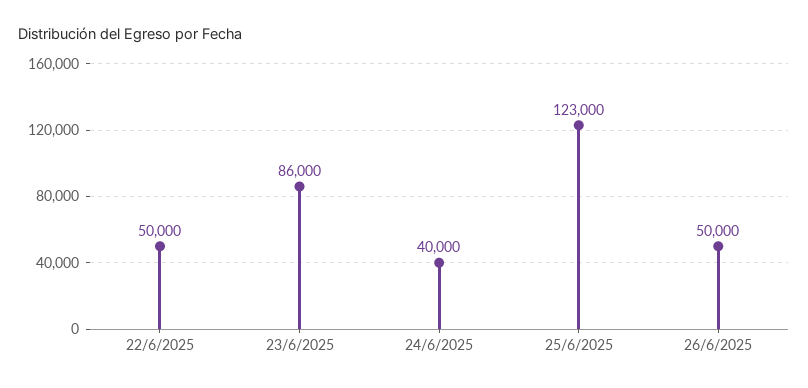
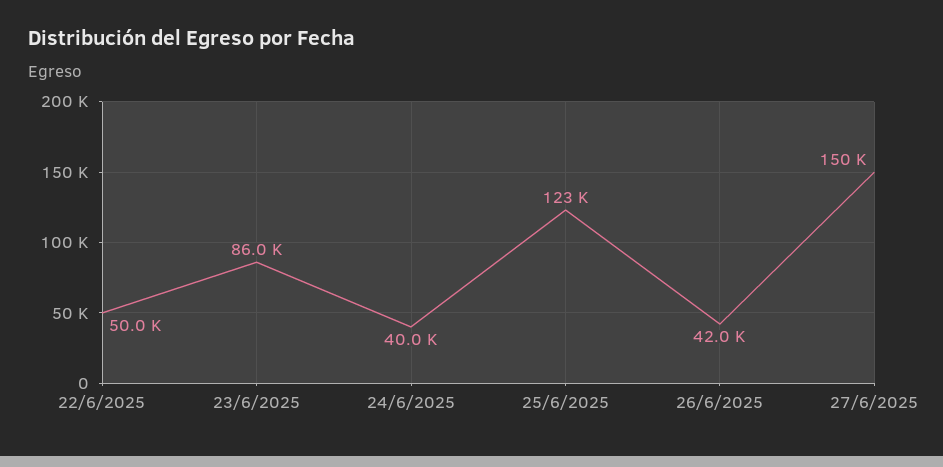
26/6/2025: 50000 -> 42000
27/6/2025: none -> 150000

